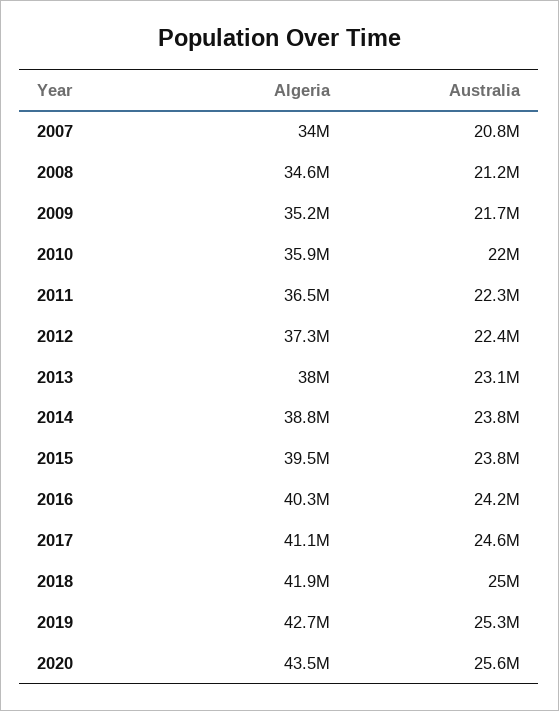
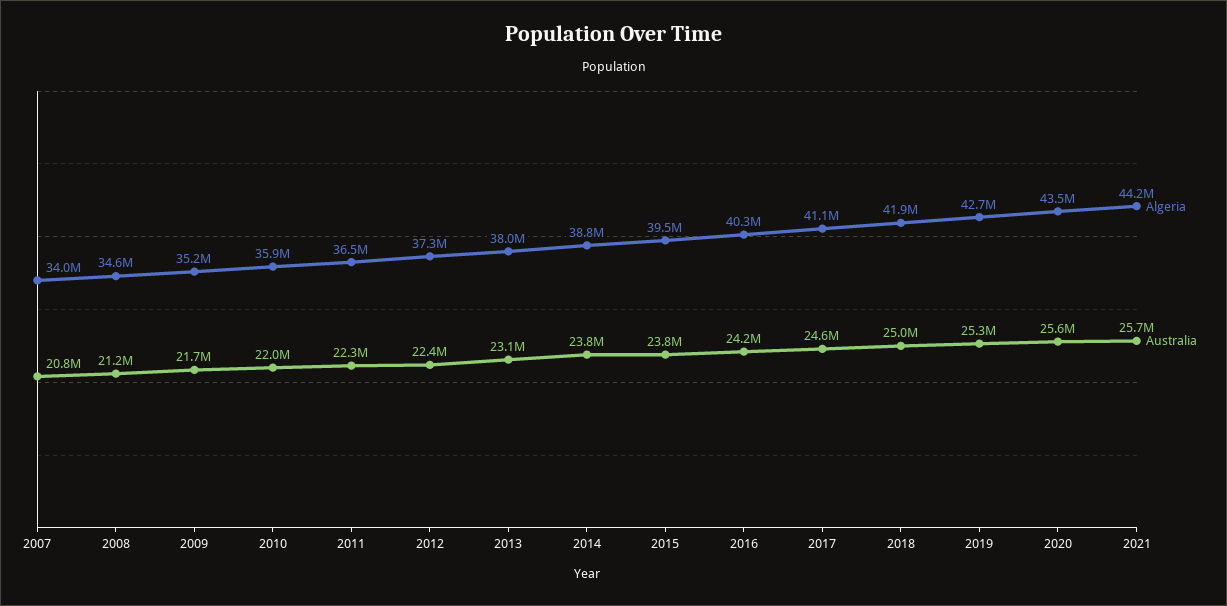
Algeria, 2021: none -> 44200000
Australia, 2021: none -> 25700000

